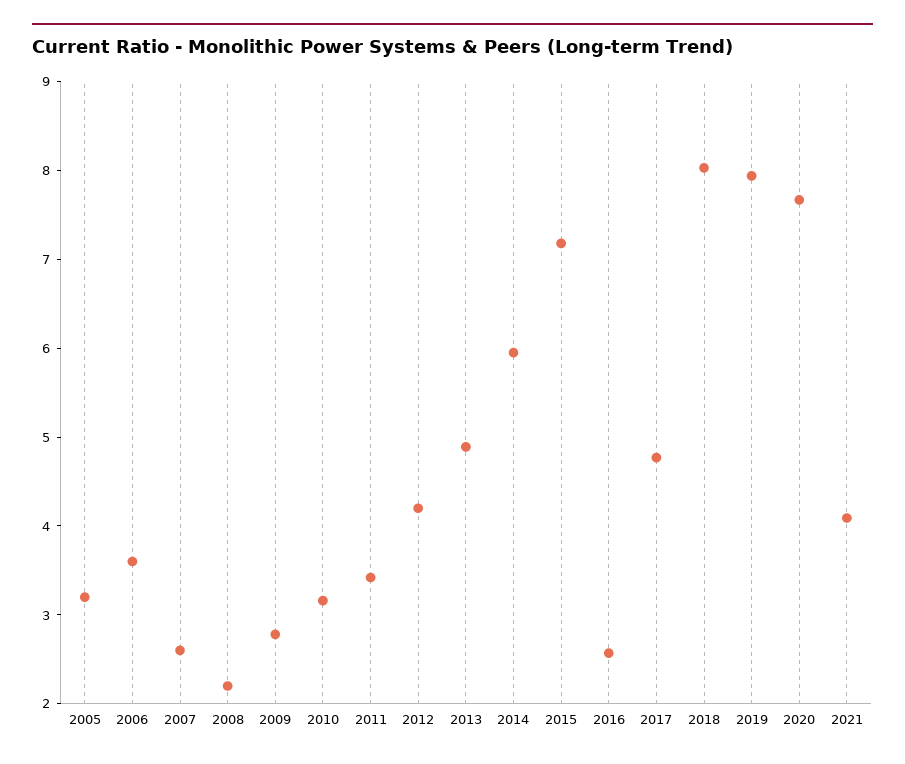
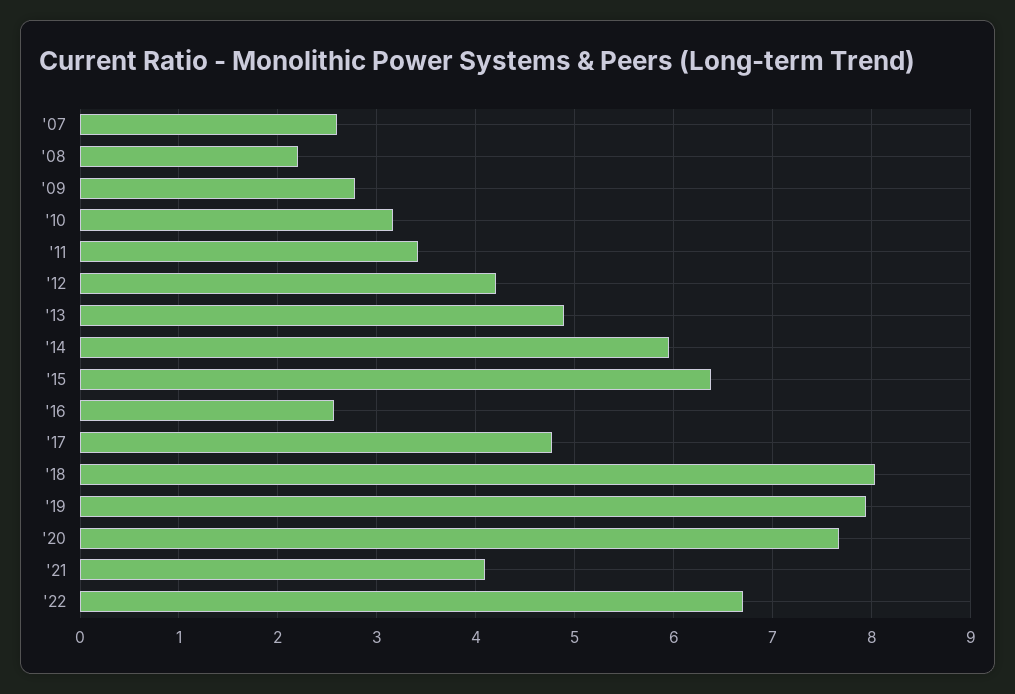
2005: 3.2 -> none
2006: 3.6 -> none
2015: 7.2 -> 6.4
'22: none -> 6.7

